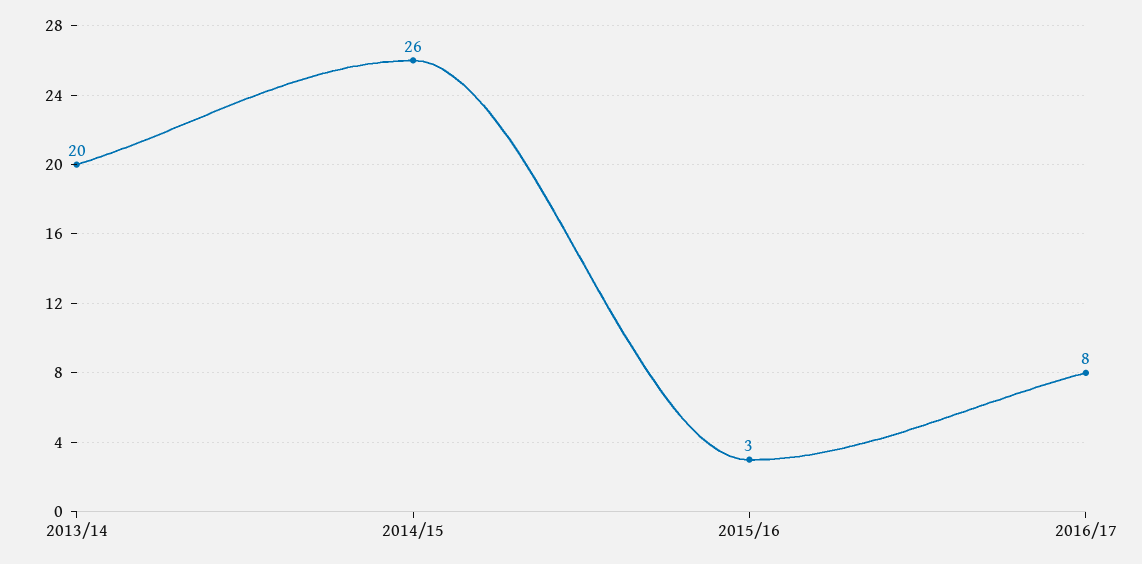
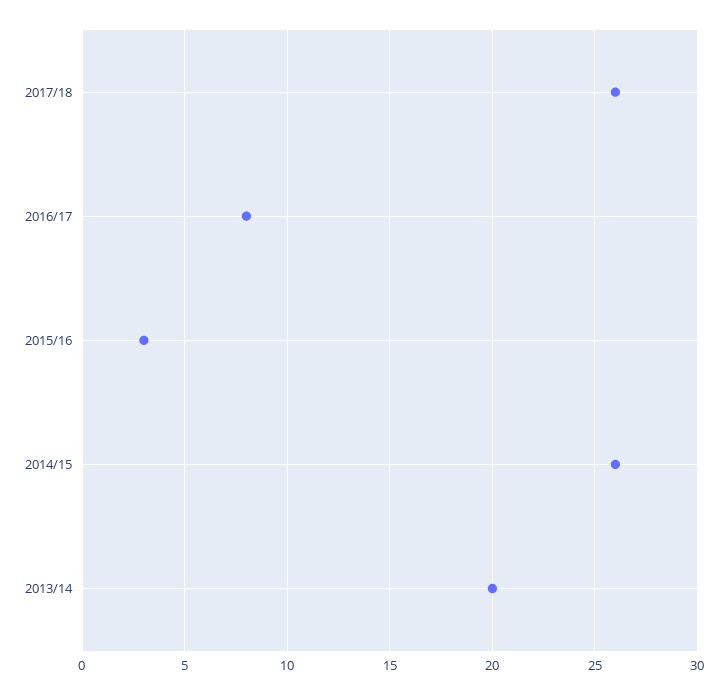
2017/18: none -> 26

